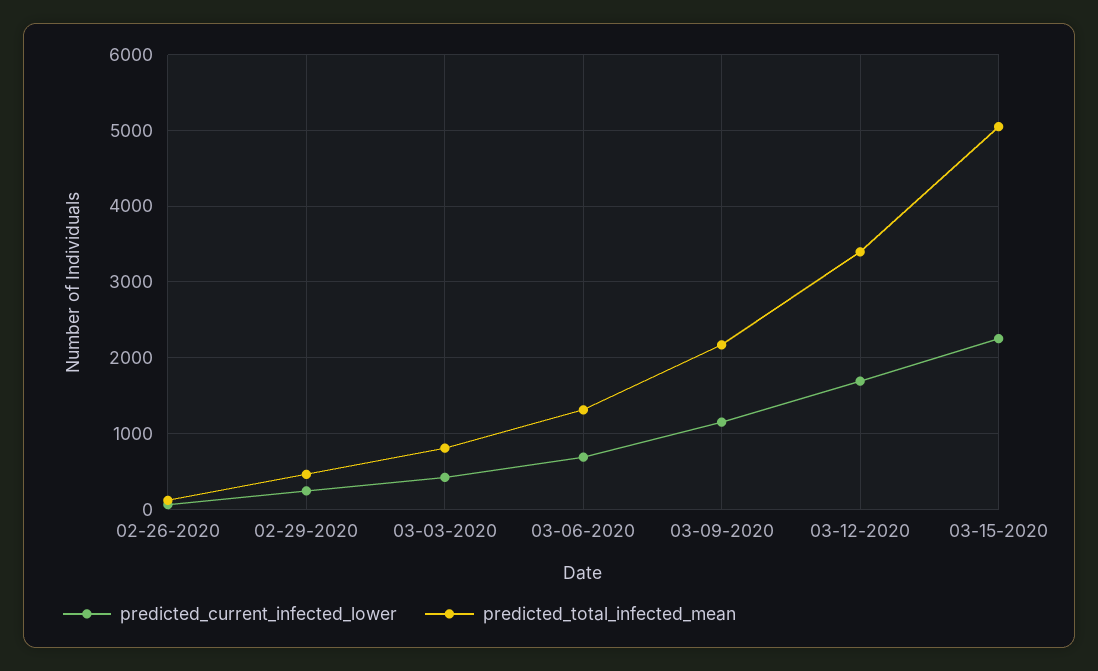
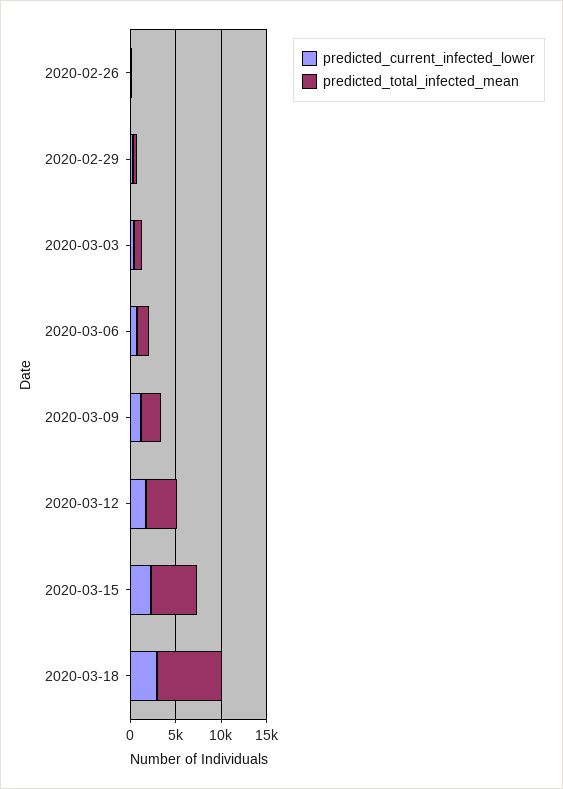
predicted_current_infected_lower, 2020-03-18: none -> 3000
predicted_total_infected_mean, 2020-03-18: none -> 7000

